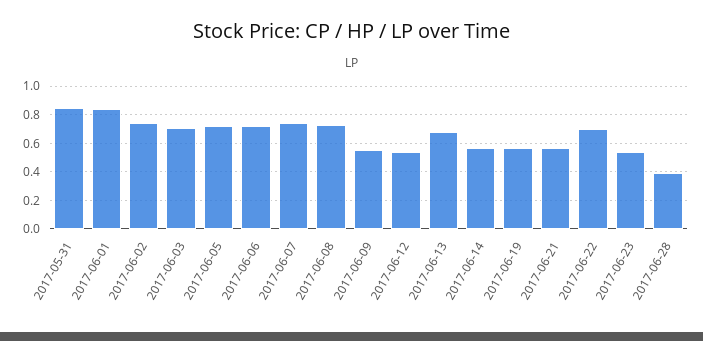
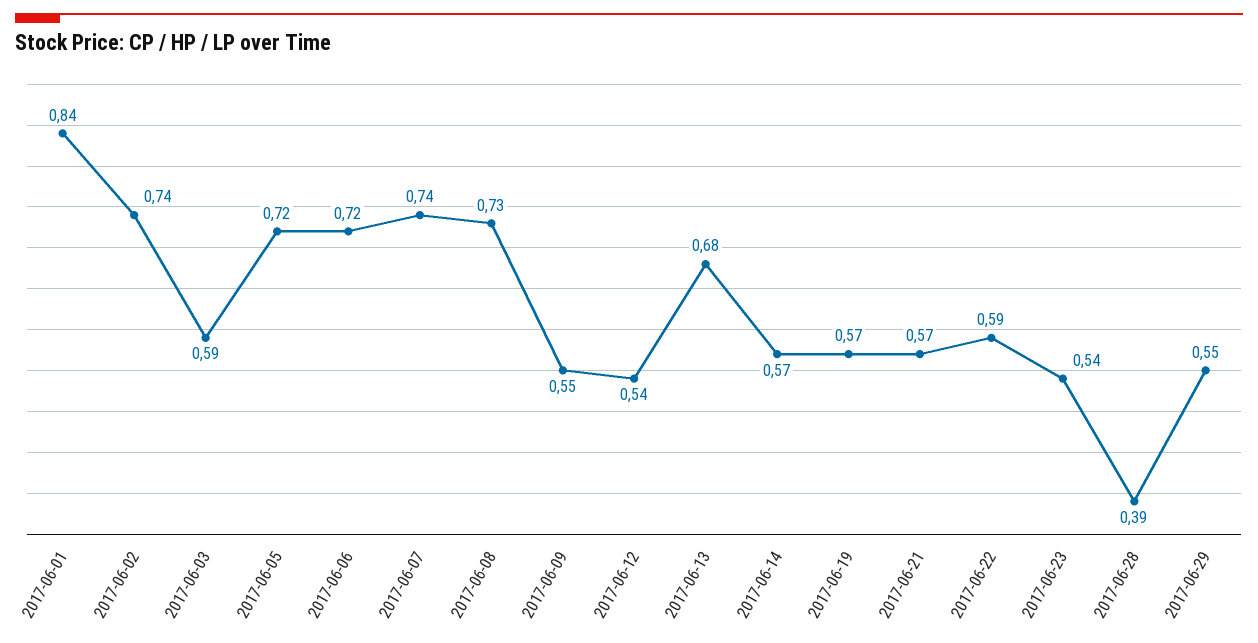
2017-05-31: 0.85 -> none
2017-06-03: 0.7 -> 0.59
2017-06-22: 0.7 -> 0.59
2017-06-29: none -> 0.55

